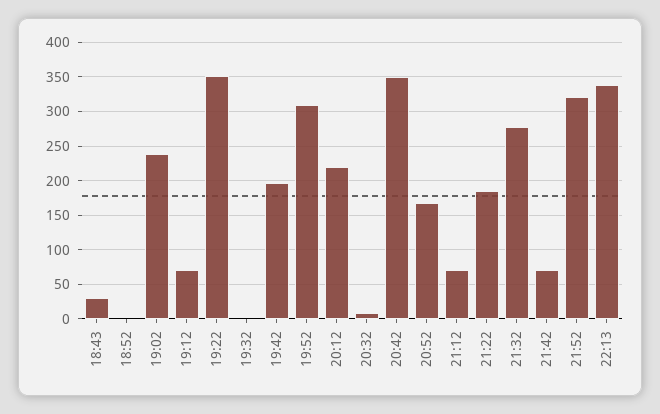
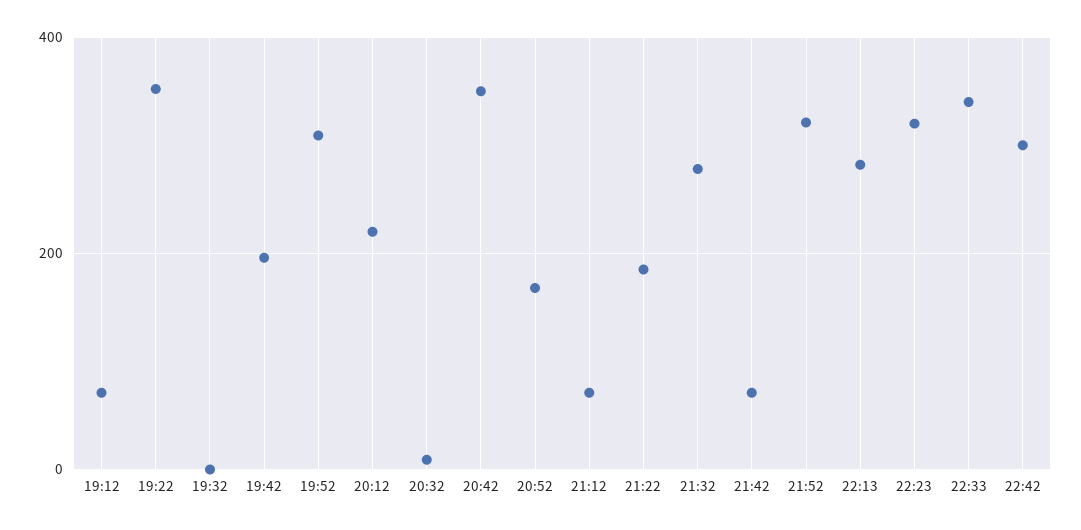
18:43: 30 -> none
18:52: 0 -> none
19:02: 240 -> none
22:13: 340 -> 280
22:23: none -> 320
22:33: none -> 340
22:42: none -> 300

